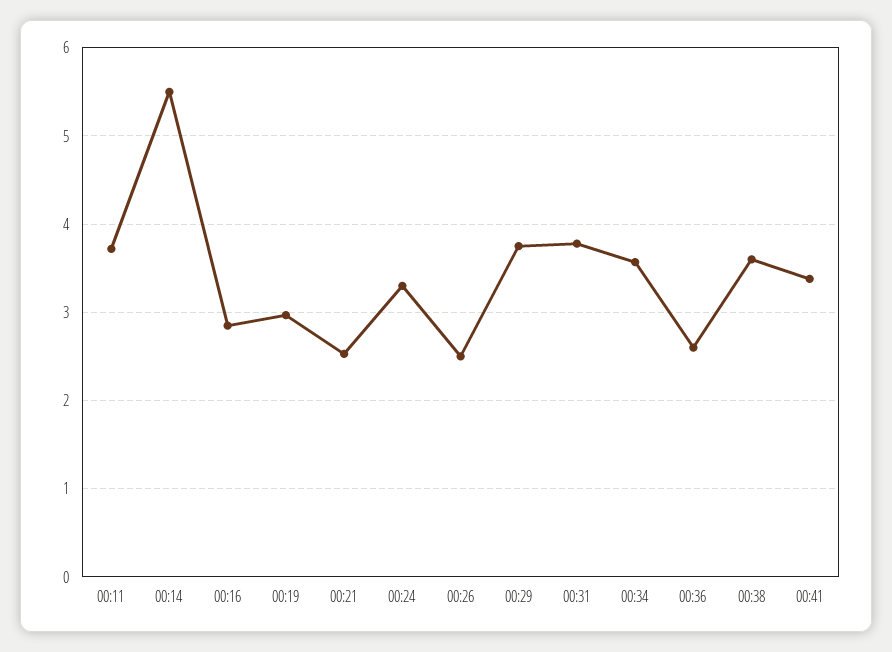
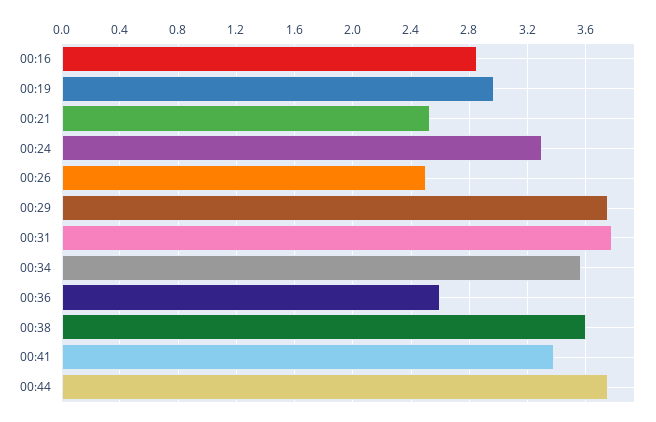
00:11: 3.7 -> none
00:14: 5.5 -> none
00:44: none -> 3.75

